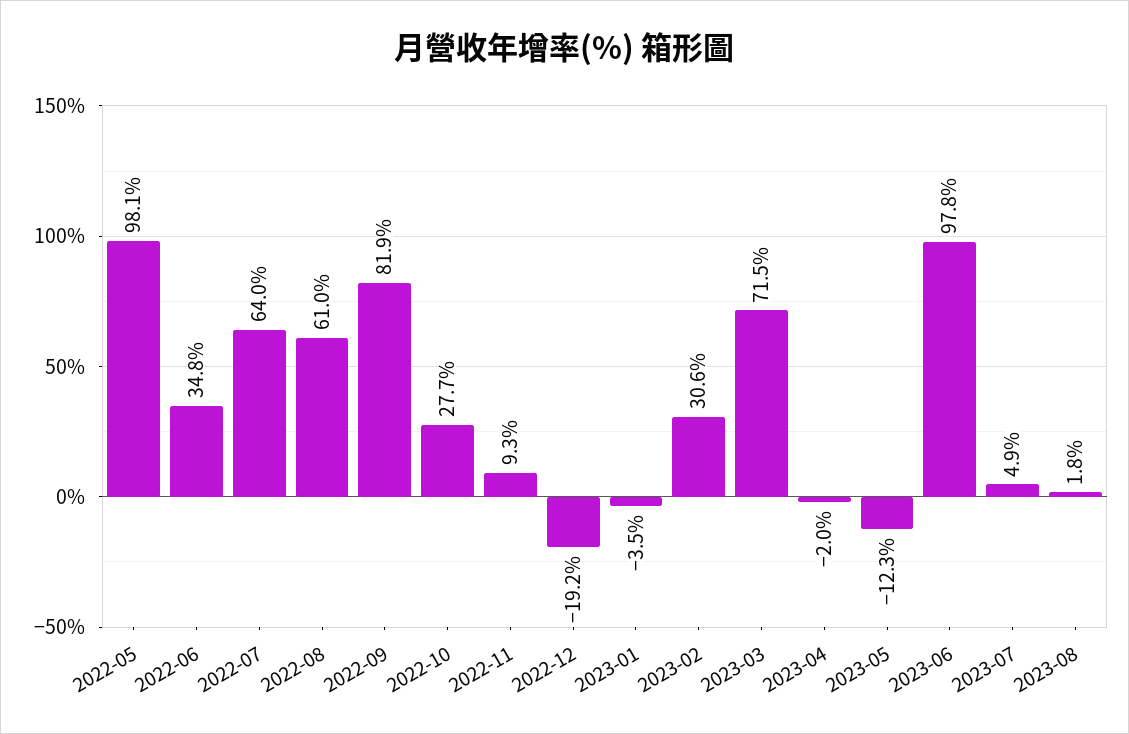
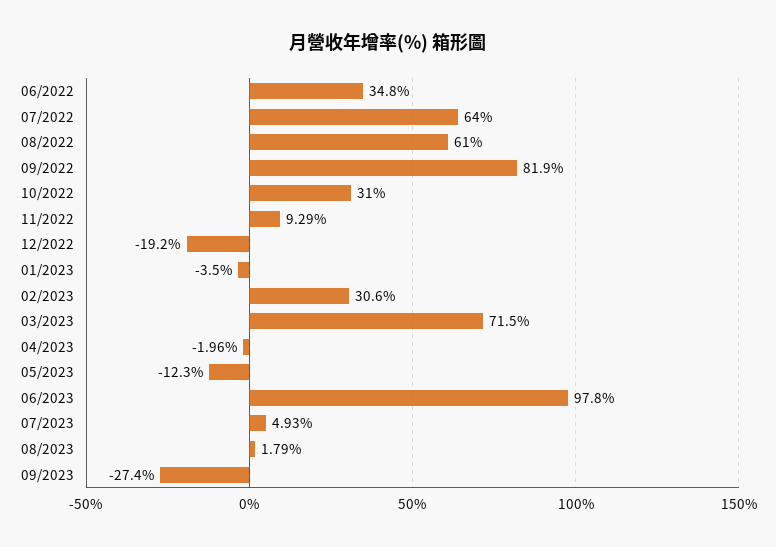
2022-05: 98.1 -> none
2022-10: 27.7 -> 31
09/2023: none -> -27.4

